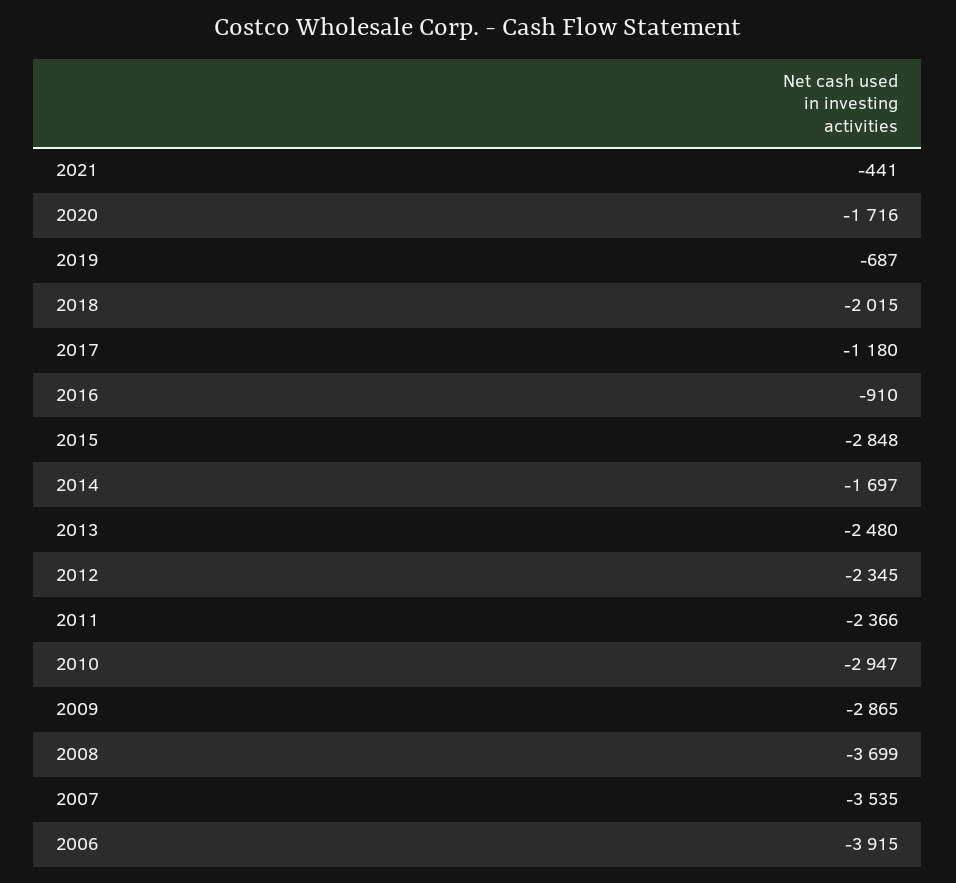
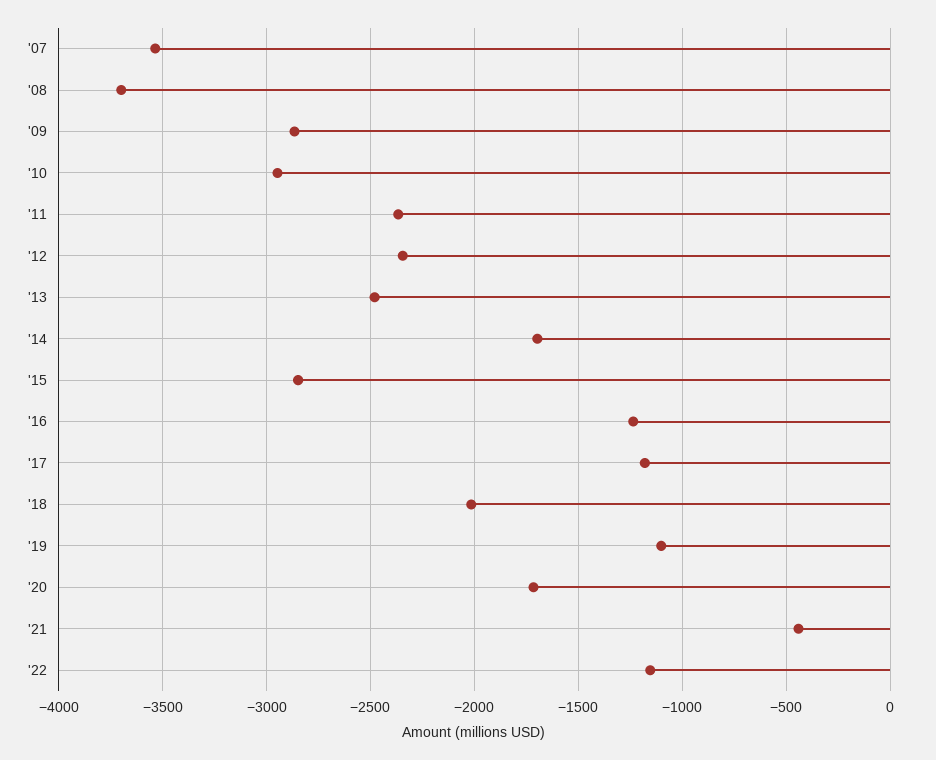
2019: -687 -> -1100
2016: -910 -> -1250
2006: -3915 -> none
'22: none -> -1150

